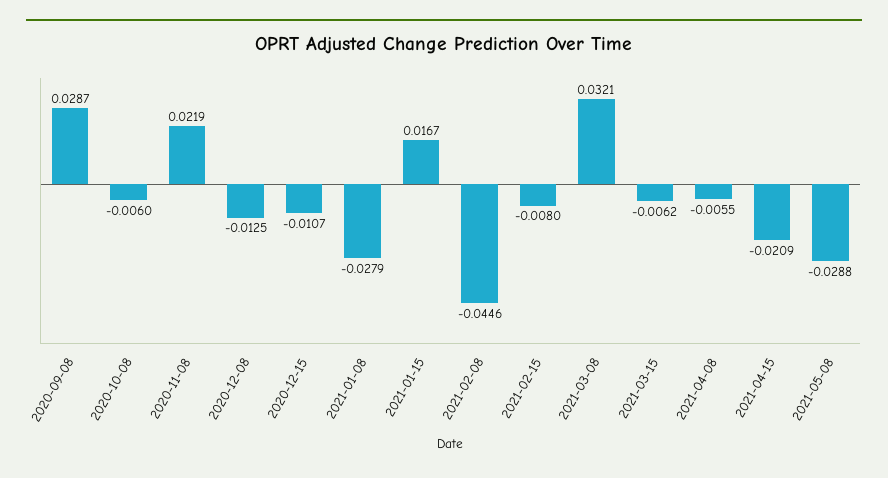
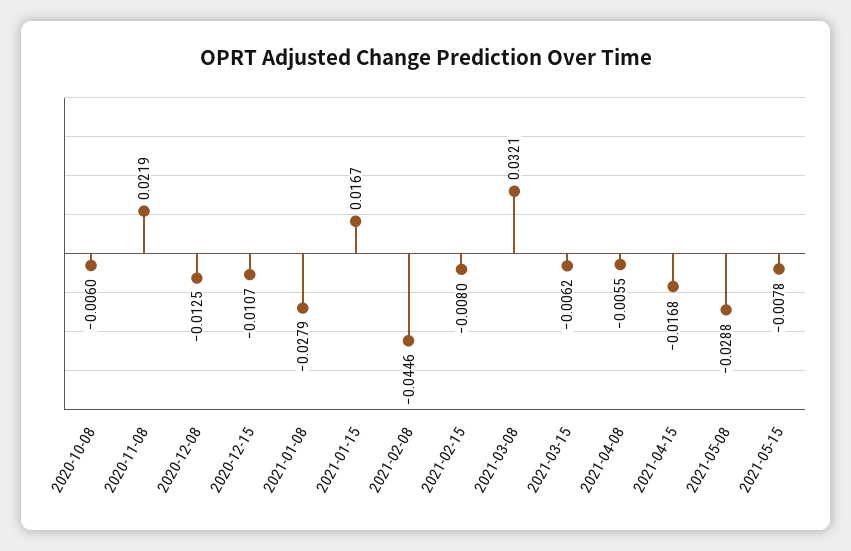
2020-09-08: 0.0287 -> none
2021-04-15: -0.0209 -> -0.0168
2021-05-15: none -> -0.0078

